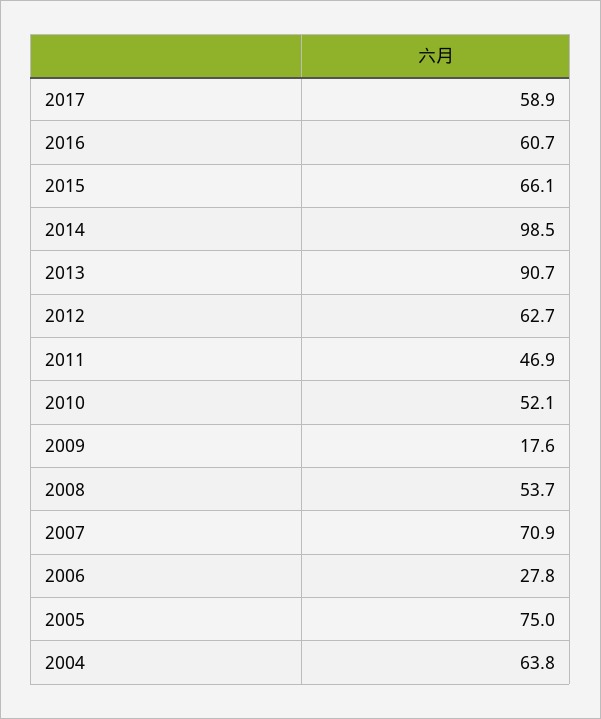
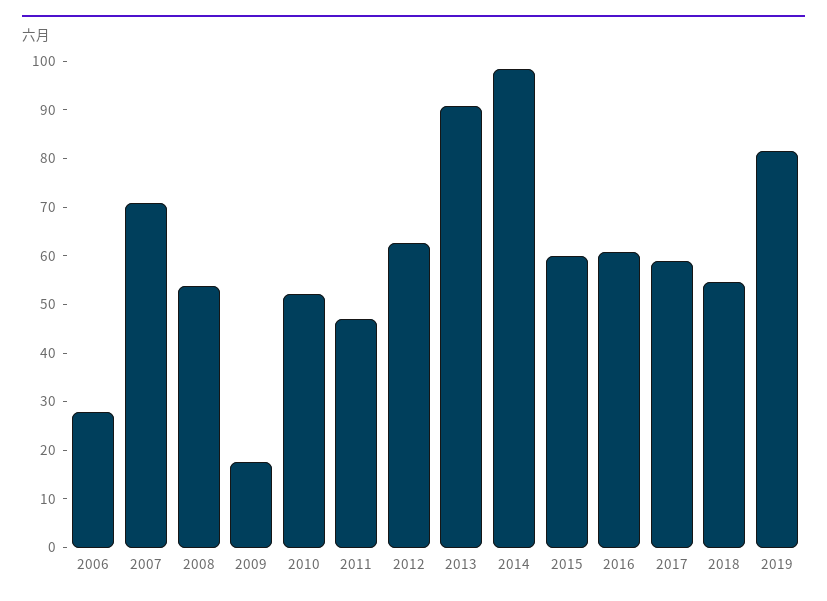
2015: 66.1 -> 60
2005: 75 -> none
2004: 63.8 -> none
2018: none -> 54
2019: none -> 82

